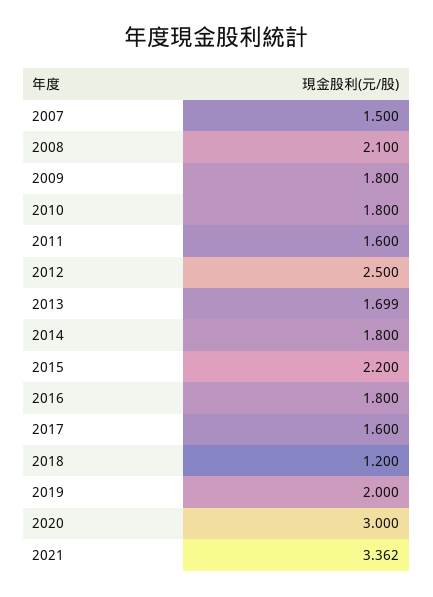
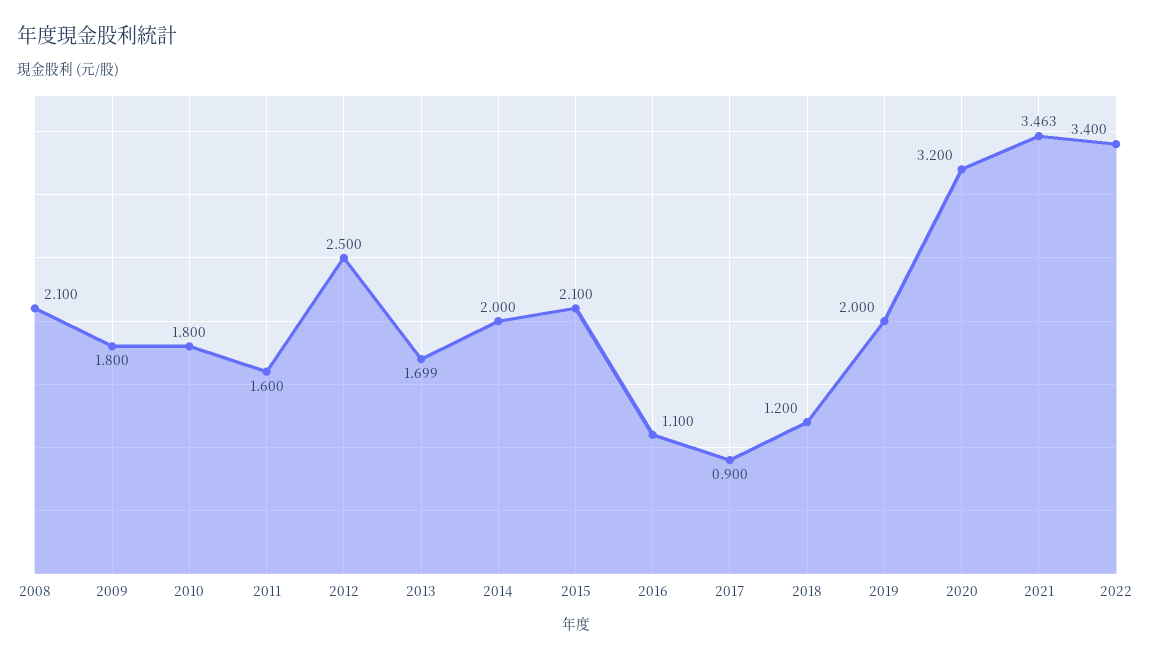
2007: 1.5 -> none
2014: 1.8 -> 2
2015: 2.2 -> 2.1
2016: 1.8 -> 1.1
2017: 1.6 -> 0.9
2020: 3 -> 3.2
2021: 3.362 -> 3.463
2022: none -> 3.4

